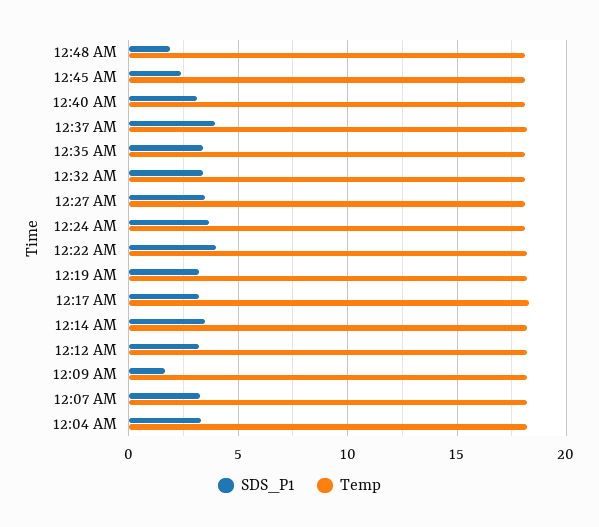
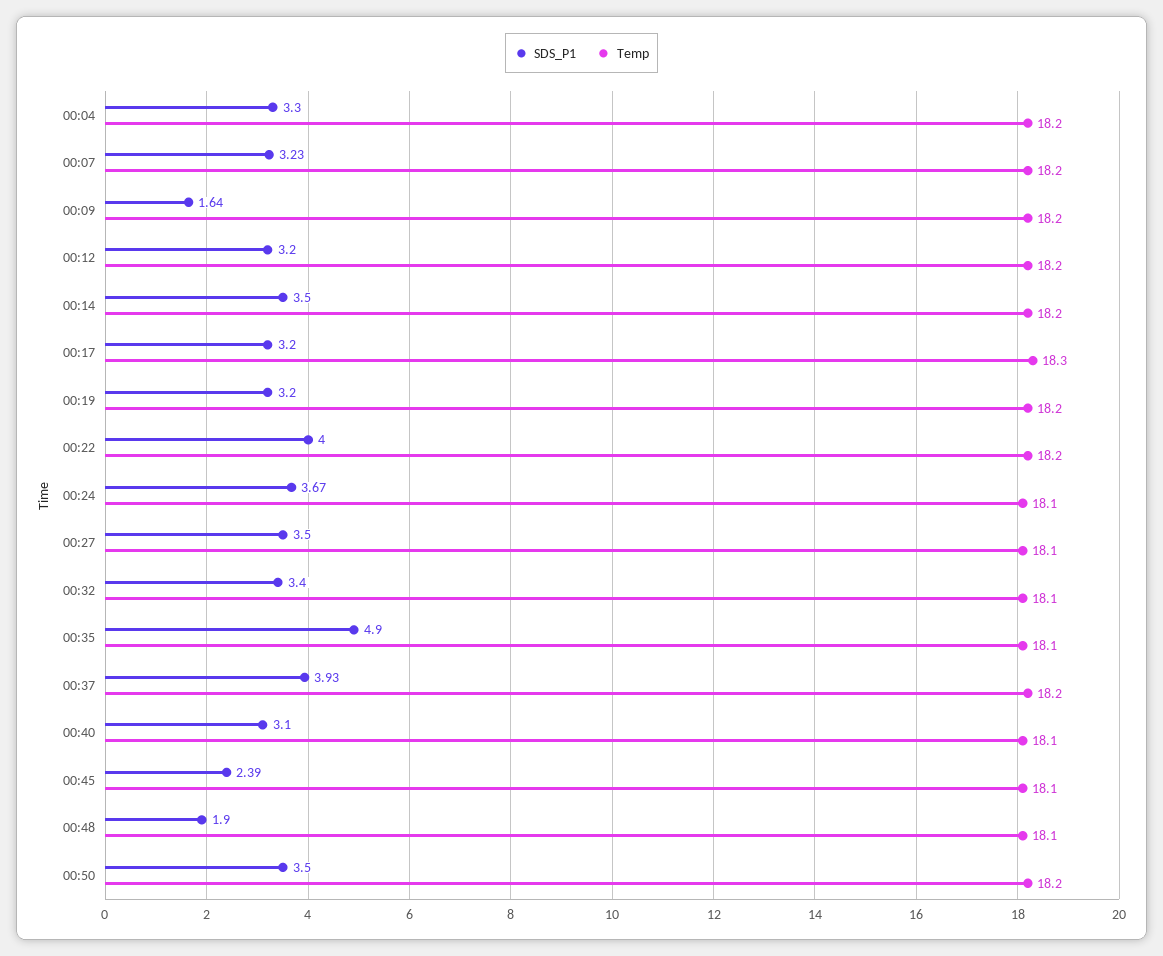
SDS_P1, 12:35 AM: 3.5 -> 4.9
SDS_P1, 00:50: none -> 3.5
Temp, 00:50: none -> 18.2

